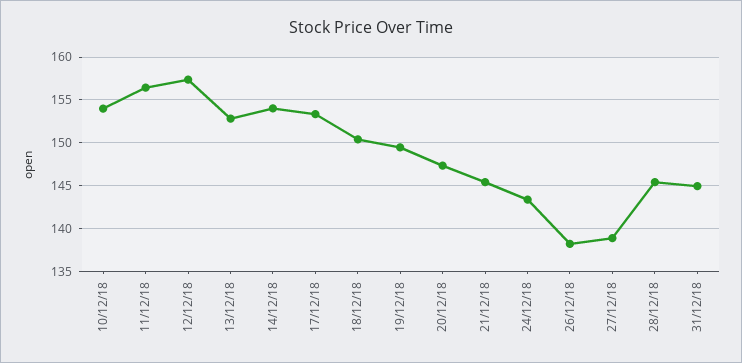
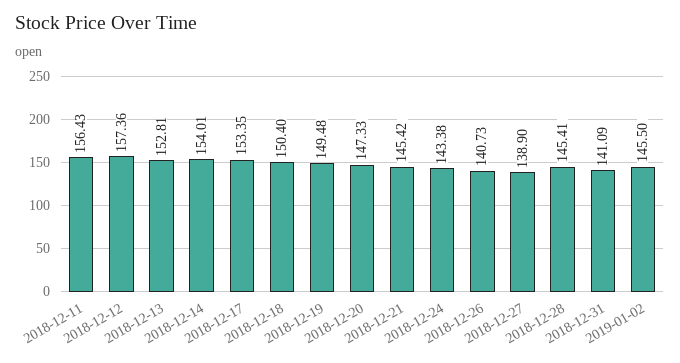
10/12/18: 154 -> none
26/12/18: 138 -> 140.73
31/12/18: 145 -> 141.09
2019-01-02: none -> 145.5

